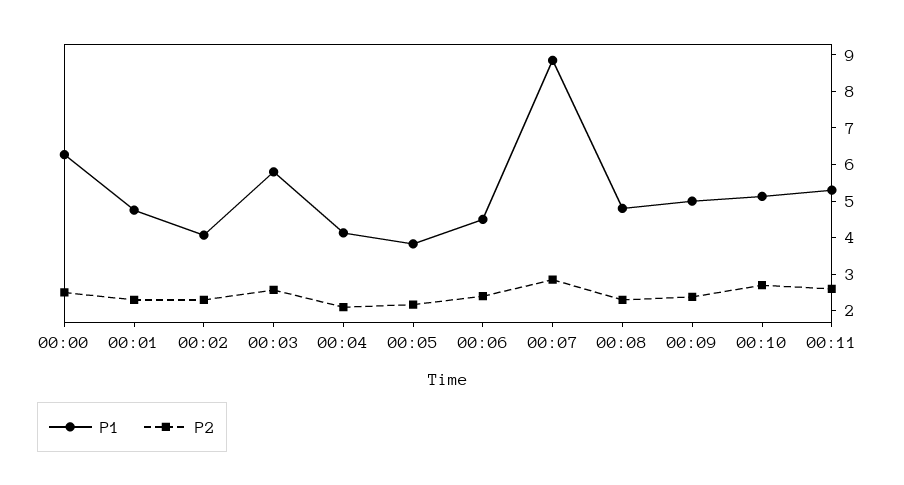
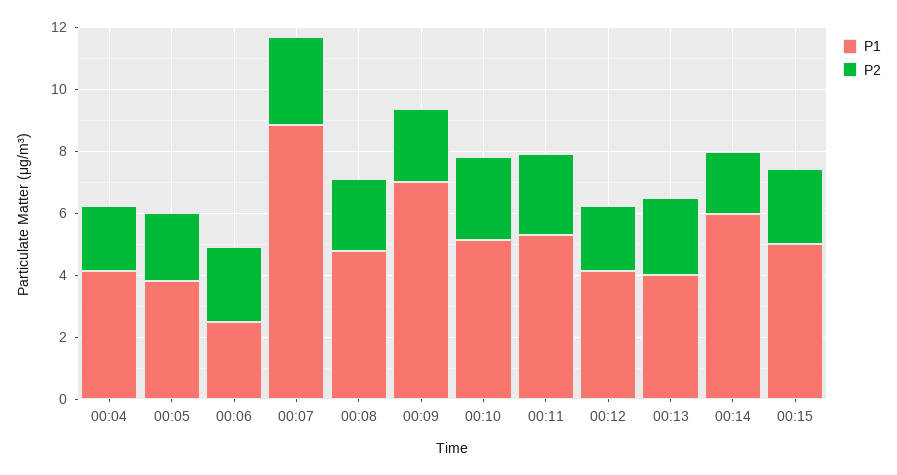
P1, 00:00: 6.25 -> none
P2, 00:00: 2.5 -> none
P1, 00:01: 4.75 -> none
P2, 00:01: 2.25 -> none
P1, 00:02: 4 -> none
P2, 00:02: 2.25 -> none
P1, 00:03: 5.75 -> none
P2, 00:03: 2.5 -> none
P1, 00:06: 4.5 -> 2.5
P1, 00:09: 5 -> 7
P1, 00:12: none -> 4
P2, 00:12: none -> 2
P1, 00:13: none -> 4
P2, 00:13: none -> 2.5
P1, 00:14: none -> 6
P2, 00:14: none -> 2
P1, 00:15: none -> 5
P2, 00:15: none -> 2.5

